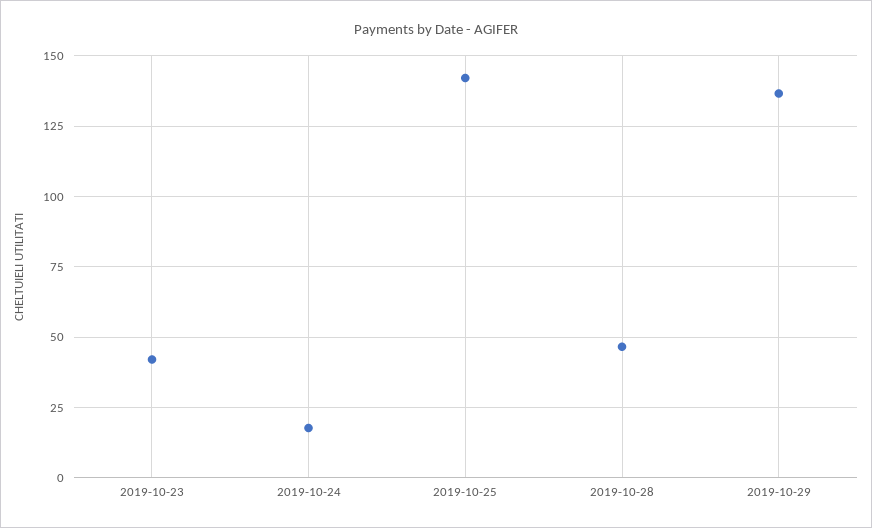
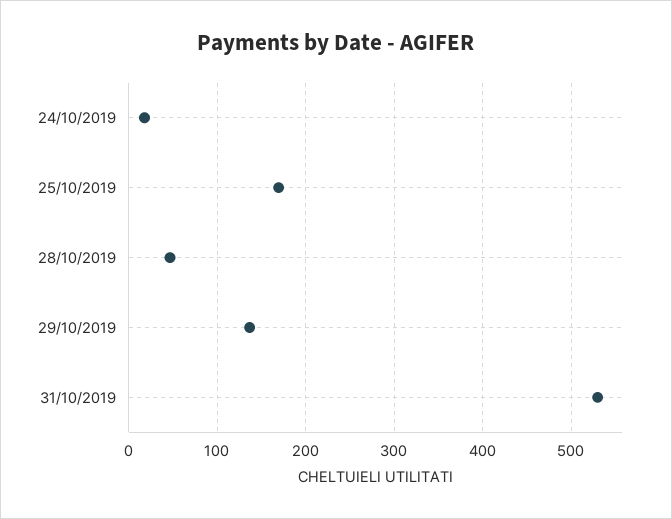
2019-10-23: 42.5 -> none
2019-10-25: 142.5 -> 170
31/10/2019: none -> 530

